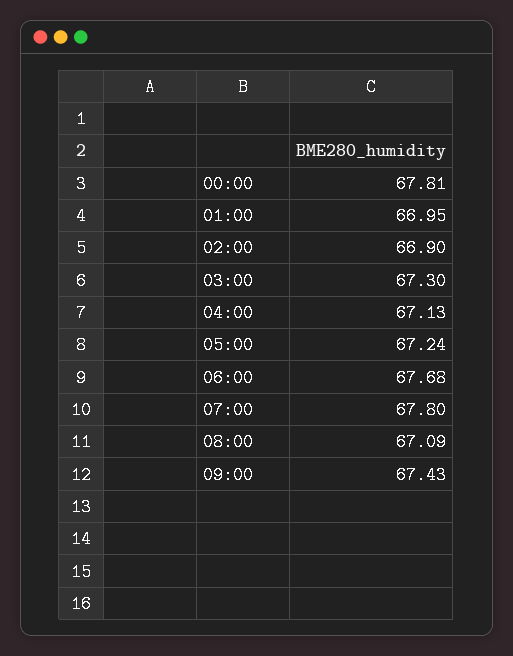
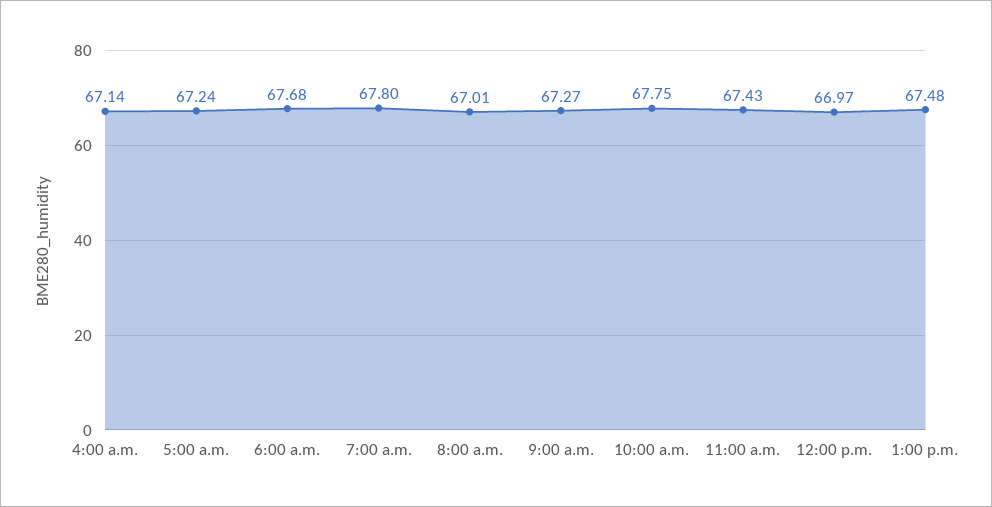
00:00: 67.81 -> none
01:00: 66.95 -> none
02:00: 66.9 -> none
03:00: 67.3 -> none
04:00: 67.13 -> 67.14
08:00: 67.09 -> 67.01
09:00: 67.43 -> 67.27
10:00 a.m.: none -> 67.75
11:00 a.m.: none -> 67.43
12:00 p.m.: none -> 66.97
1:00 p.m.: none -> 67.48

